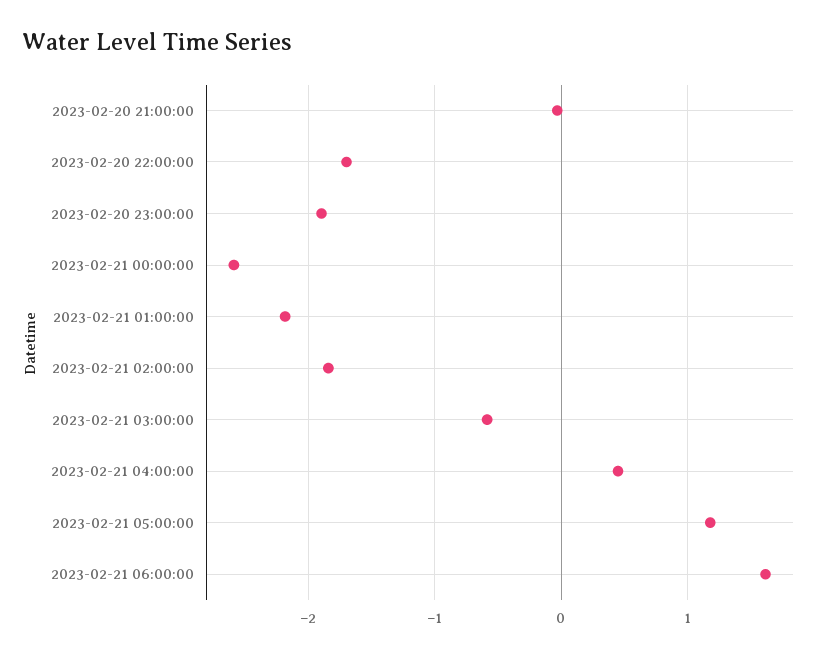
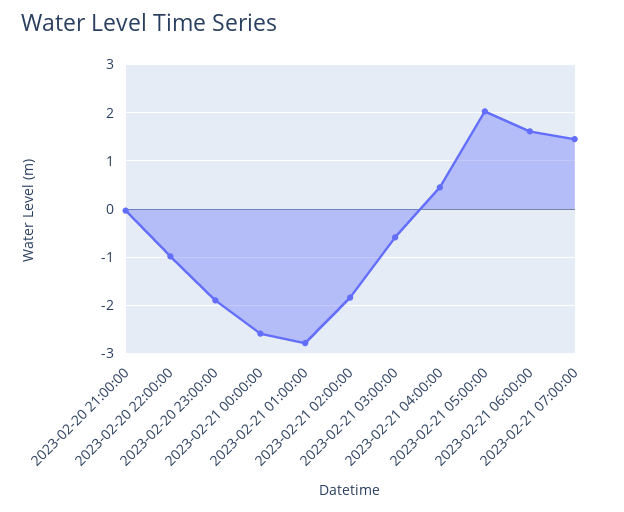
2023-02-20 22:00:00: -1.7 -> -1
2023-02-21 01:00:00: -2.2 -> -2.8
2023-02-21 05:00:00: 1.2 -> 2
2023-02-21 07:00:00: none -> 1.4

